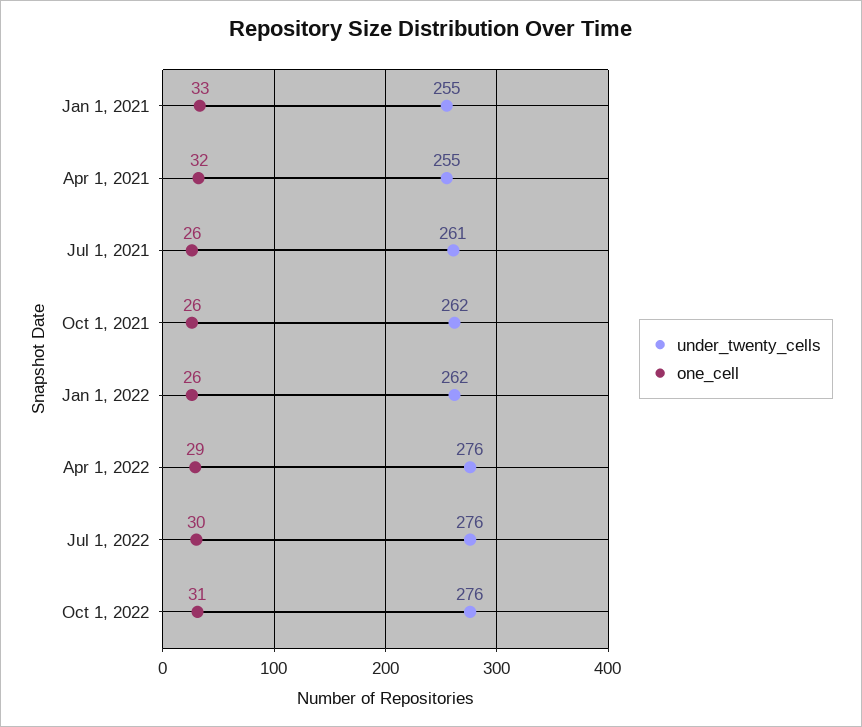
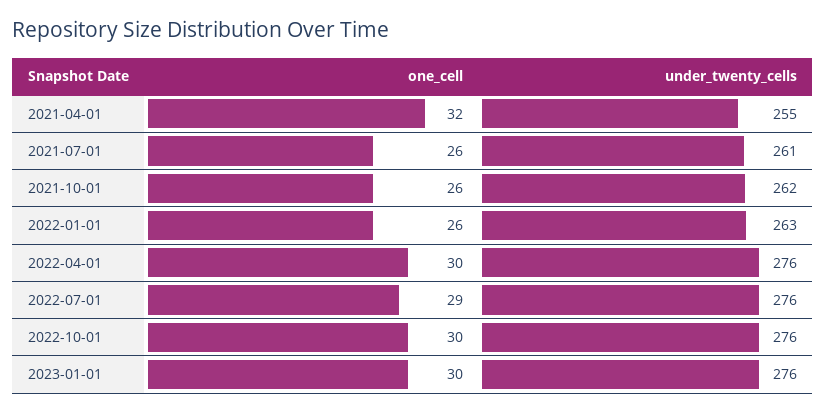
under_twenty_cells, Jan 1, 2021: 255 -> none
one_cell, Jan 1, 2021: 33 -> none
under_twenty_cells, Jan 1, 2022: 262 -> 263
one_cell, Apr 1, 2022: 29 -> 30
one_cell, Jul 1, 2022: 30 -> 29
one_cell, Oct 1, 2022: 31 -> 30
one_cell, 2023-01-01: none -> 30
under_twenty_cells, 2023-01-01: none -> 276

